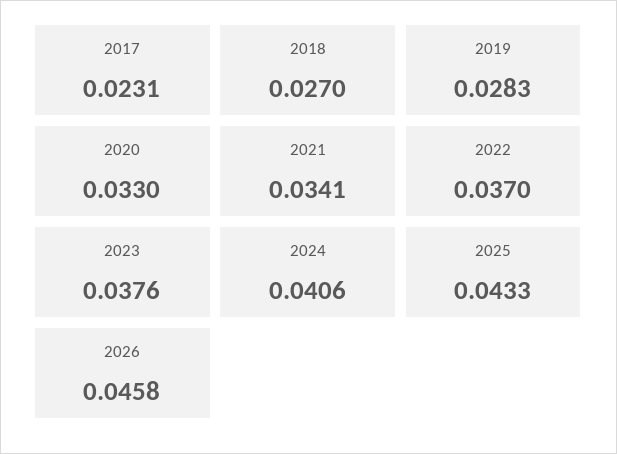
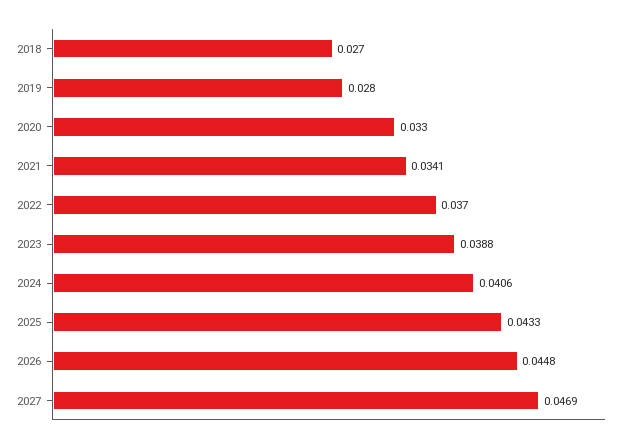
2017: 0.0231 -> none
2019: 0.0283 -> 0.028
2023: 0.0376 -> 0.0388
2026: 0.0458 -> 0.0448
2027: none -> 0.0469

